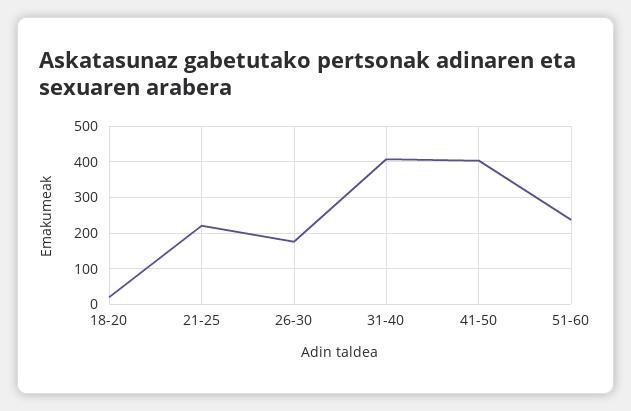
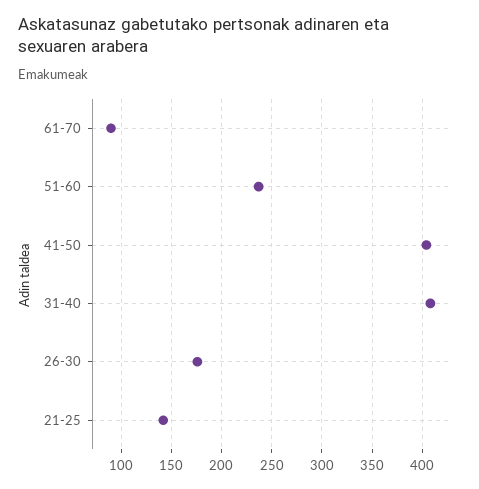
18-20: 20 -> none
21-25: 220 -> 140
61-70: none -> 90

